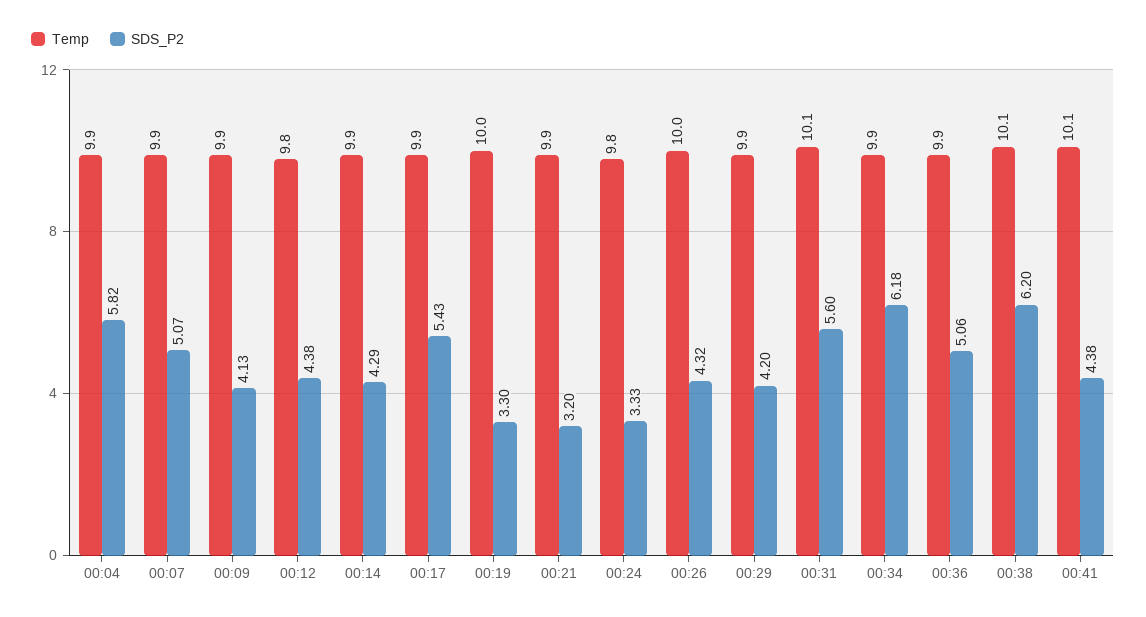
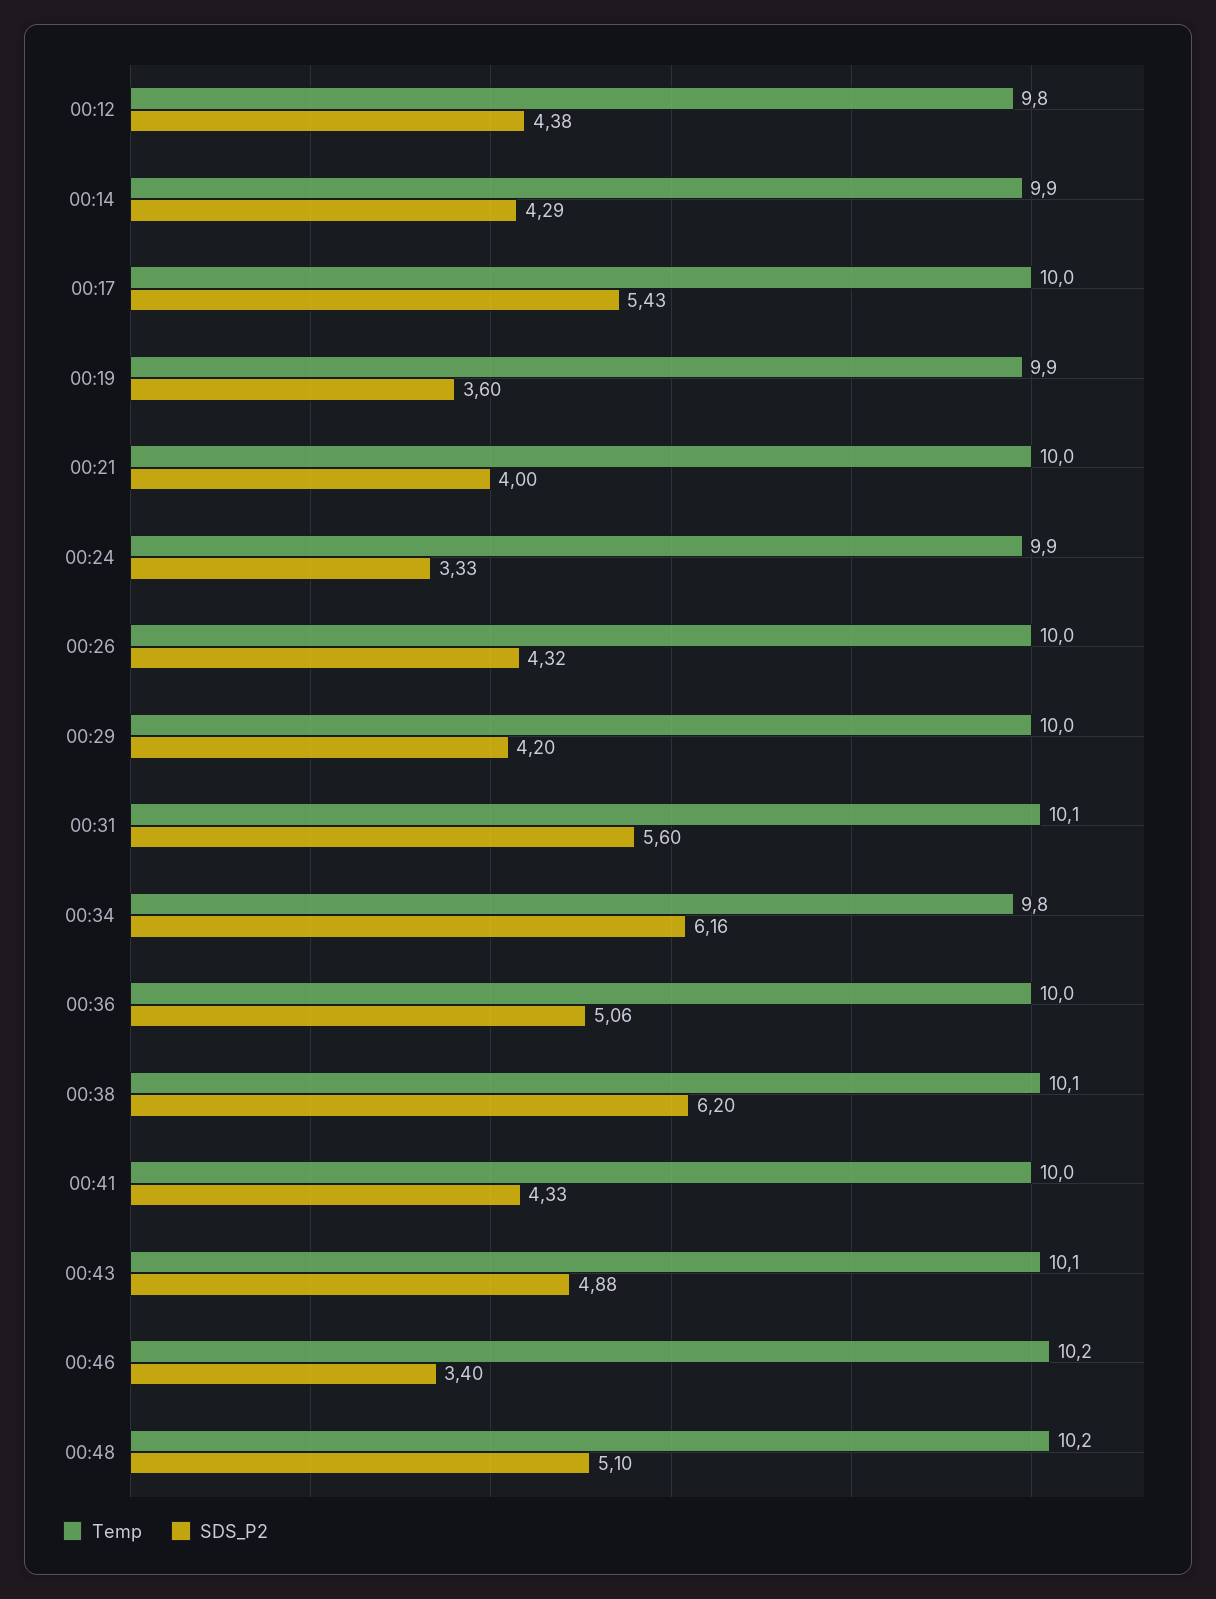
Temp, 00:04: 9.9 -> none
SDS_P2, 00:04: 5.82 -> none
Temp, 00:07: 9.9 -> none
SDS_P2, 00:07: 5.07 -> none
Temp, 00:09: 9.9 -> none
SDS_P2, 00:09: 4.13 -> none
Temp, 00:17: 9.9 -> 10
Temp, 00:19: 10 -> 9.9
SDS_P2, 00:19: 3.3 -> 3.6
Temp, 00:21: 9.9 -> 10
SDS_P2, 00:21: 3.2 -> 4
Temp, 00:24: 9.8 -> 9.9
Temp, 00:29: 9.9 -> 10
Temp, 00:34: 9.9 -> 9.8
SDS_P2, 00:34: 6.18 -> 6.16
Temp, 00:36: 9.9 -> 10
Temp, 00:41: 10.1 -> 10
SDS_P2, 00:41: 4.38 -> 4.33
Temp, 00:43: none -> 10.1
SDS_P2, 00:43: none -> 4.88
Temp, 00:46: none -> 10.2
SDS_P2, 00:46: none -> 3.4
Temp, 00:48: none -> 10.2
SDS_P2, 00:48: none -> 5.1

